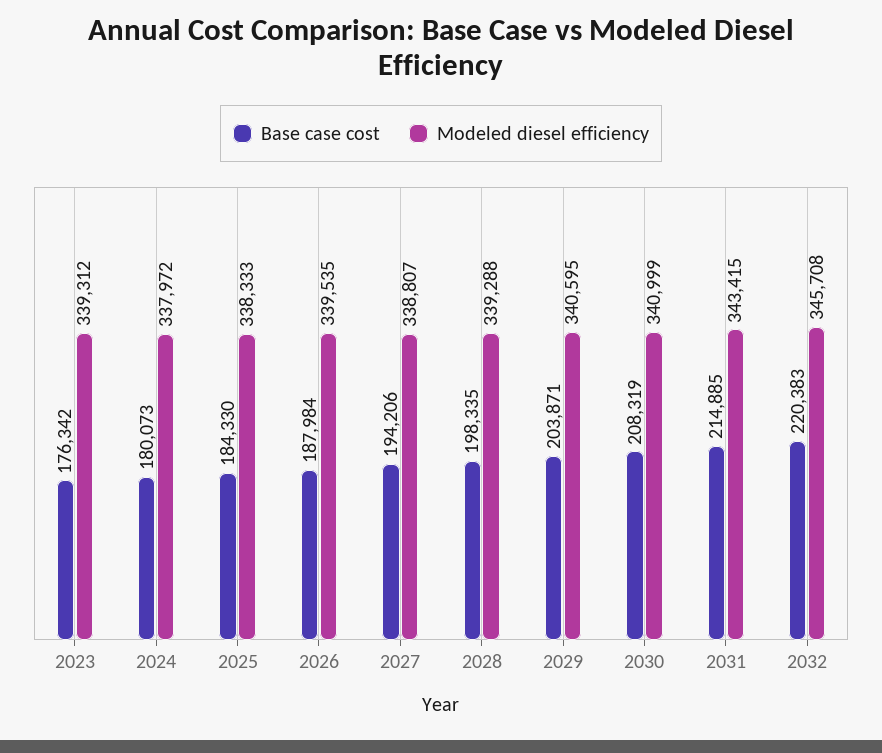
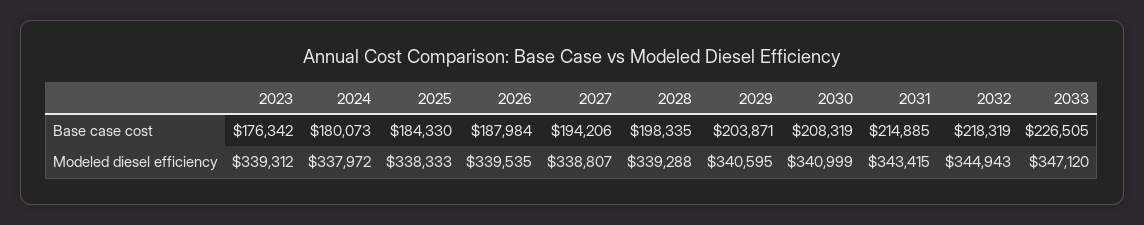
Base case cost, 2032: 220383 -> 218319
Modeled diesel efficiency, 2032: 345708 -> 344943
Base case cost, 2033: none -> 226505
Modeled diesel efficiency, 2033: none -> 347120

